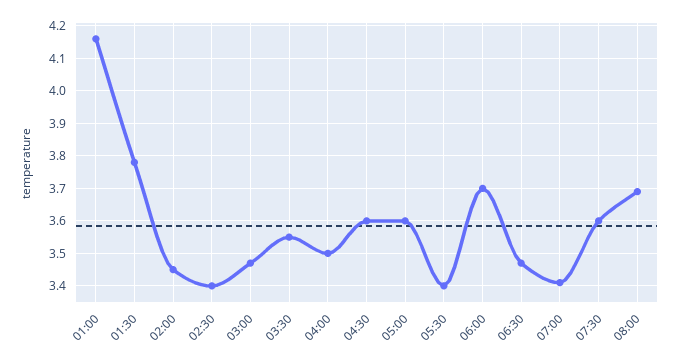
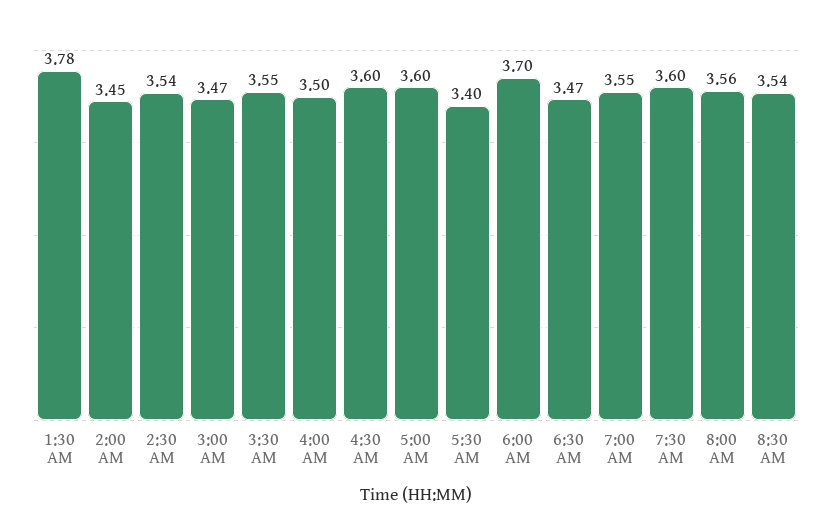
01:00: 4.15 -> none
02:30: 3.4 -> 3.54
07:00: 3.4 -> 3.55
08:00: 3.7 -> 3.56
8:30 AM: none -> 3.54

